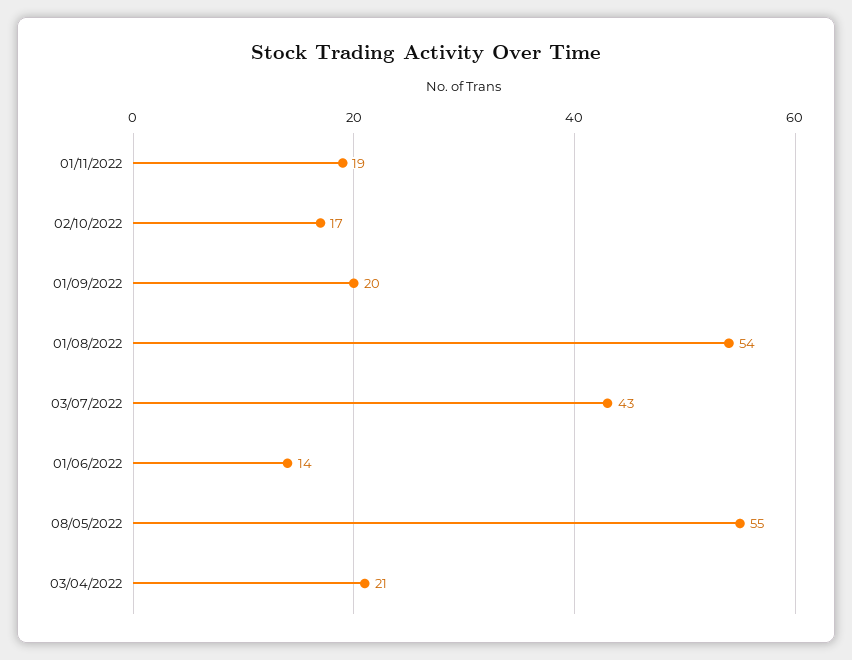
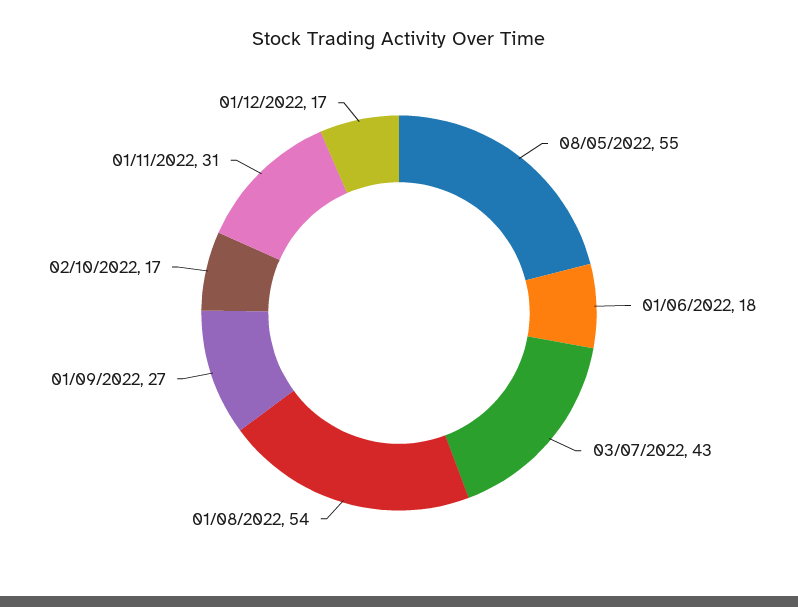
01/11/2022: 19 -> 31
01/09/2022: 20 -> 27
01/06/2022: 14 -> 18
03/04/2022: 21 -> none
01/12/2022: none -> 17

